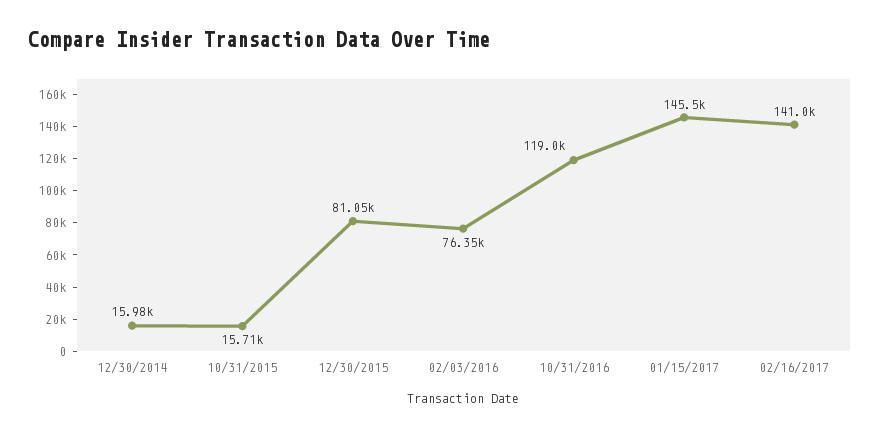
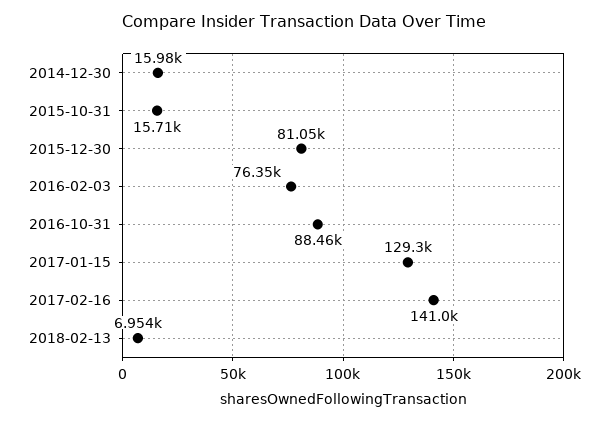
10/31/2016: 119000 -> 88460
01/15/2017: 145500 -> 129300
2018-02-13: none -> 6954

